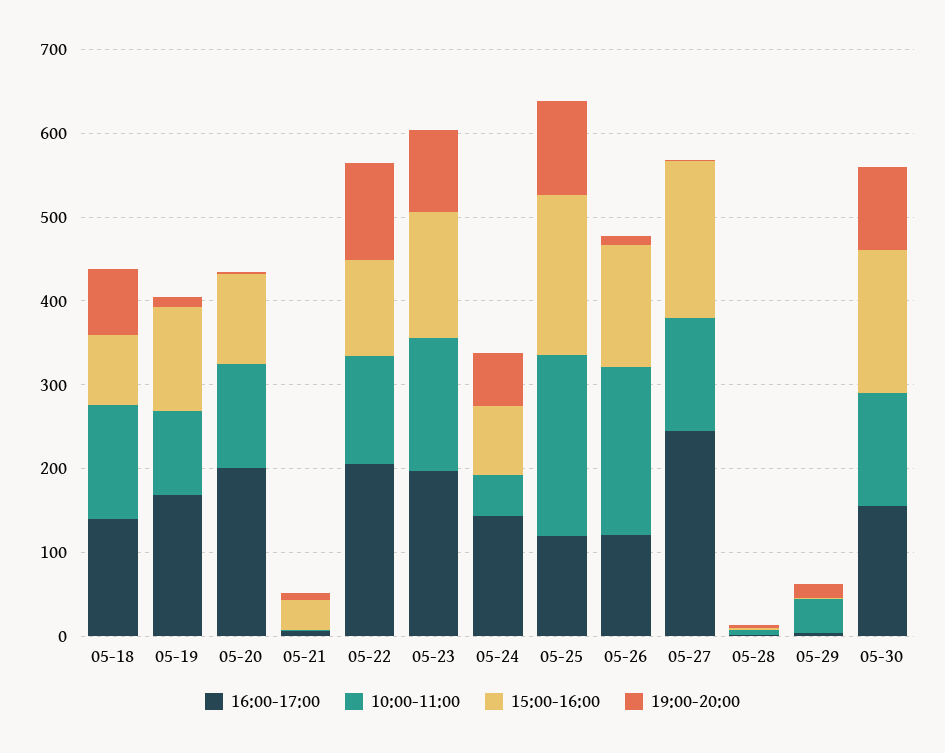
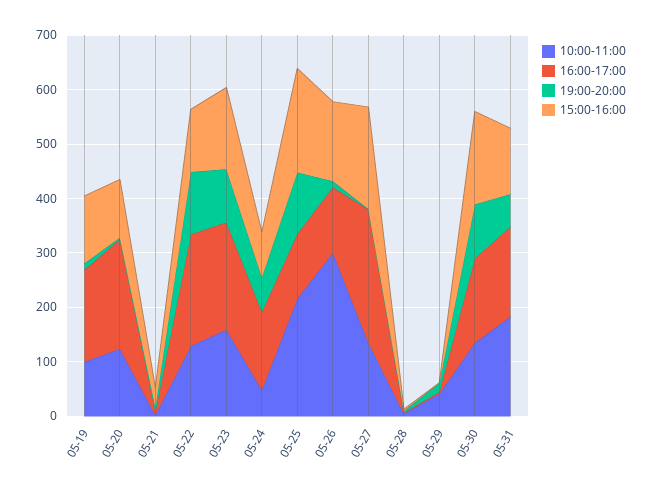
16:00-17:00, 05-18: 140 -> none
10:00-11:00, 05-18: 140 -> none
15:00-16:00, 05-18: 80 -> none
19:00-20:00, 05-18: 80 -> none
10:00-11:00, 05-26: 200 -> 300
10:00-11:00, 05-31: none -> 180
16:00-17:00, 05-31: none -> 160
19:00-20:00, 05-31: none -> 60
15:00-16:00, 05-31: none -> 120

